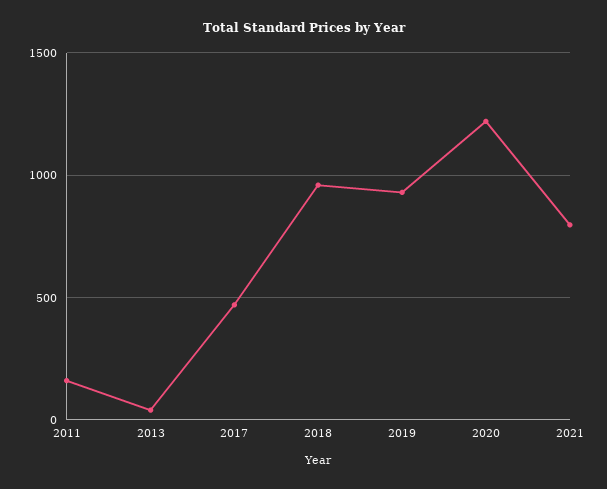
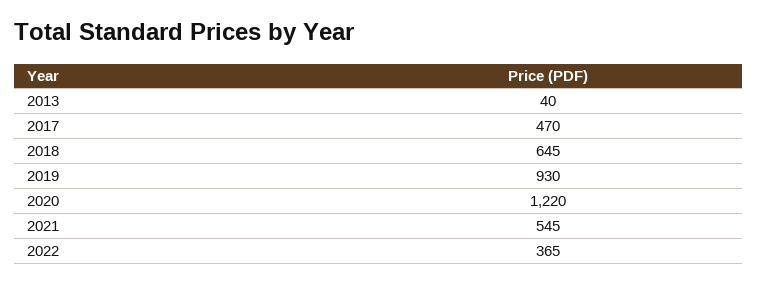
2011: 150 -> none
2018: 950 -> 645
2021: 800 -> 545
2022: none -> 365

